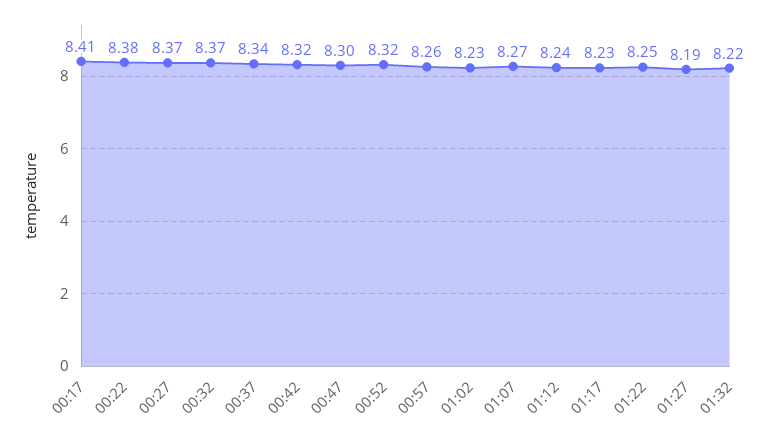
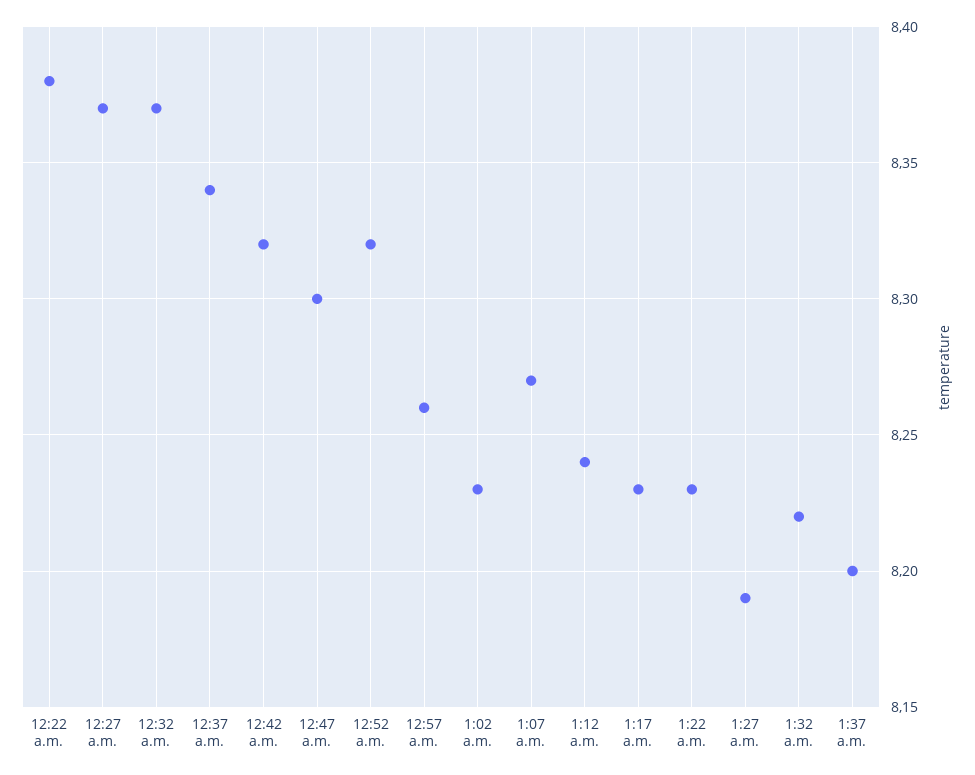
00:17: 8.41 -> none
01:22: 8.25 -> 8.23
1:37 a.m.: none -> 8.2

